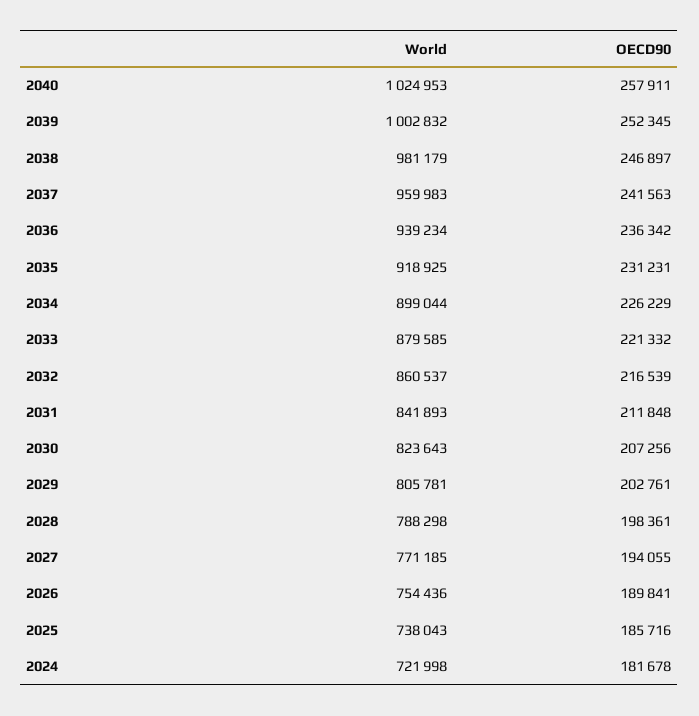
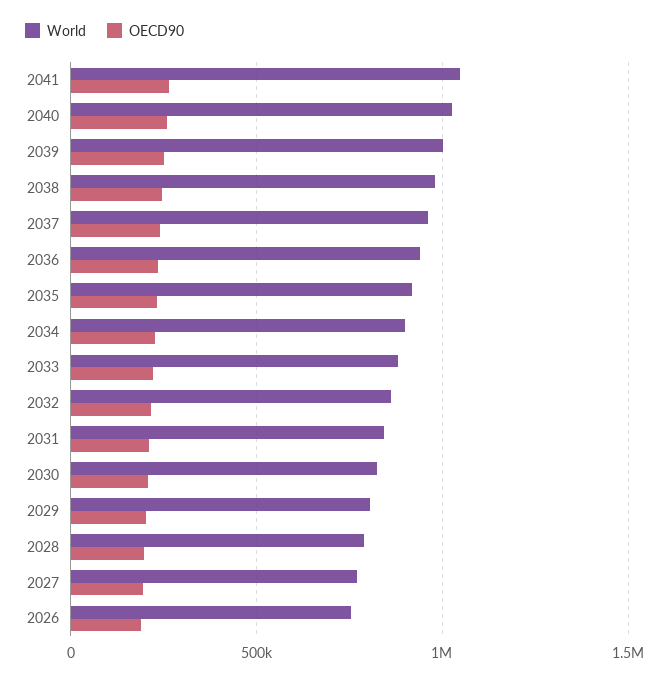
World, 2025: 738043 -> none
OECD90, 2025: 185716 -> none
World, 2024: 721998 -> none
OECD90, 2024: 181678 -> none
World, 2041: none -> 1050000
OECD90, 2041: none -> 250000

